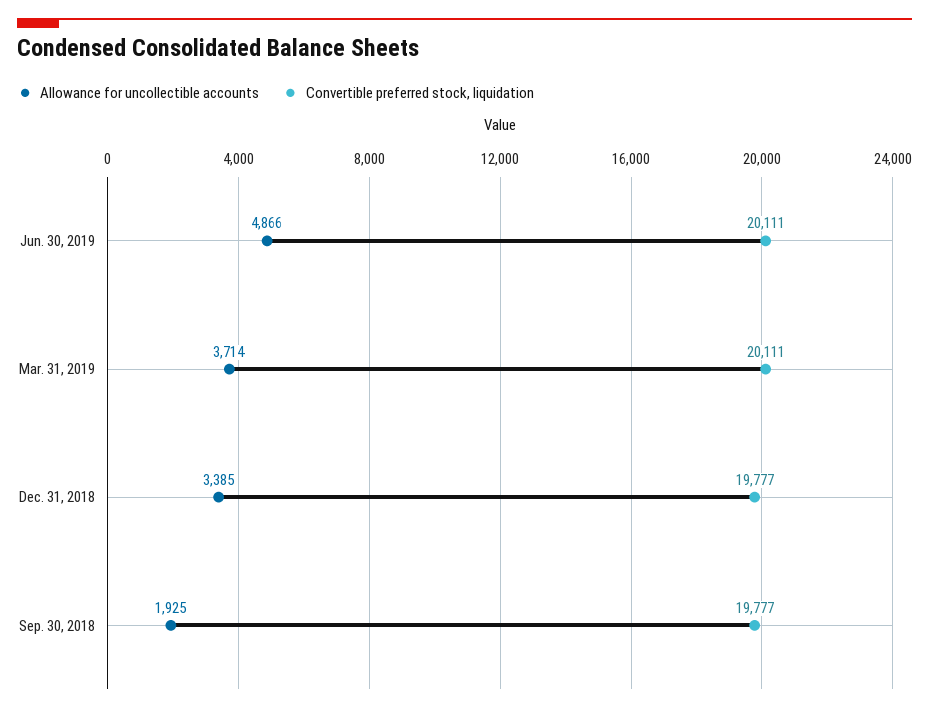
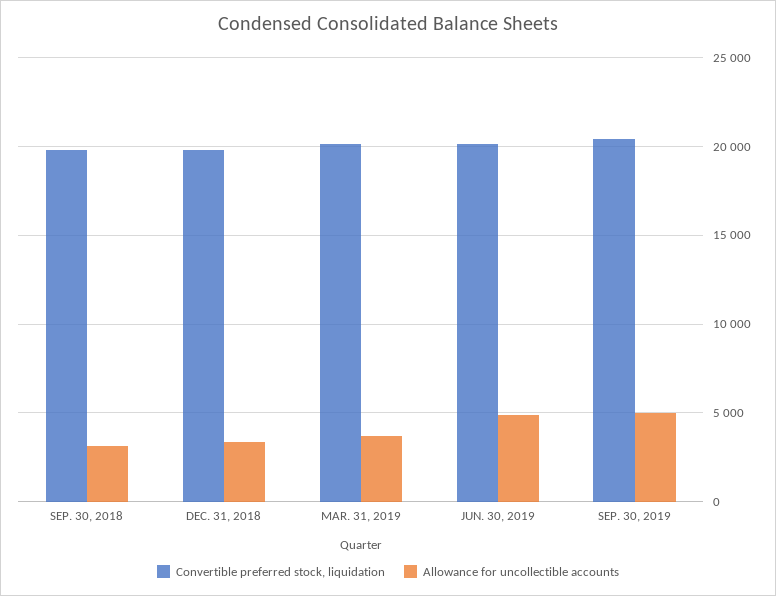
Allowance for uncollectible accounts, Sep. 30, 2018: 1925 -> 3000
Convertible preferred stock, liquidation, SEP. 30, 2019: none -> 20500
Allowance for uncollectible accounts, SEP. 30, 2019: none -> 5000

